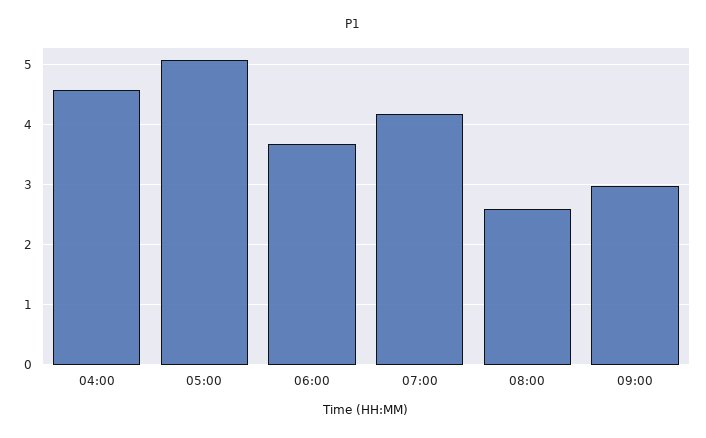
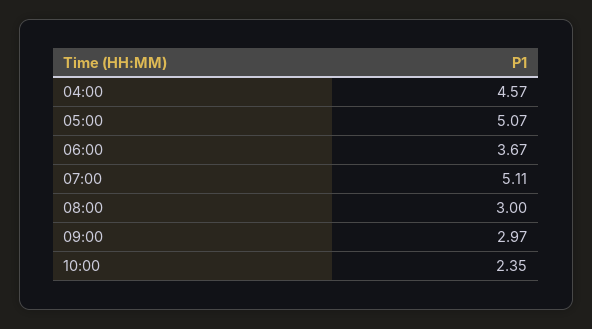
07:00: 4.2 -> 5.11
08:00: 2.6 -> 3
10:00: none -> 2.35

